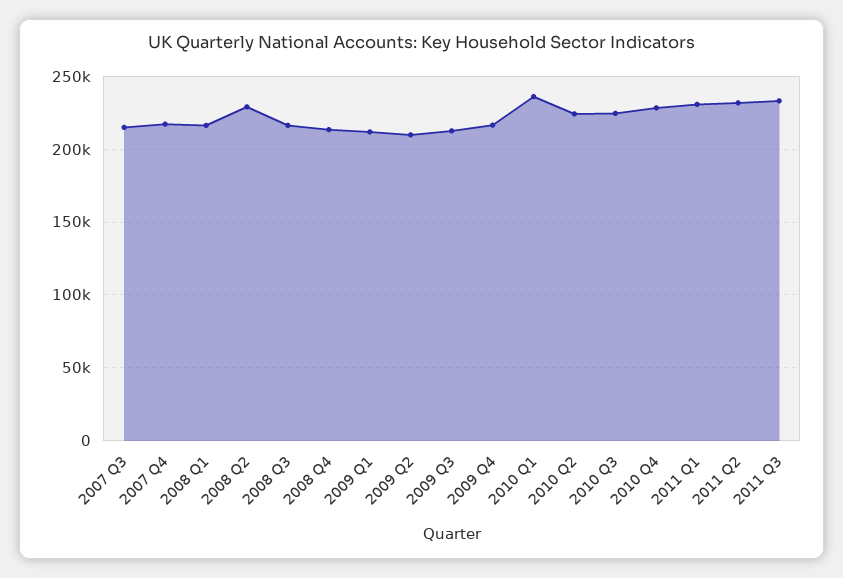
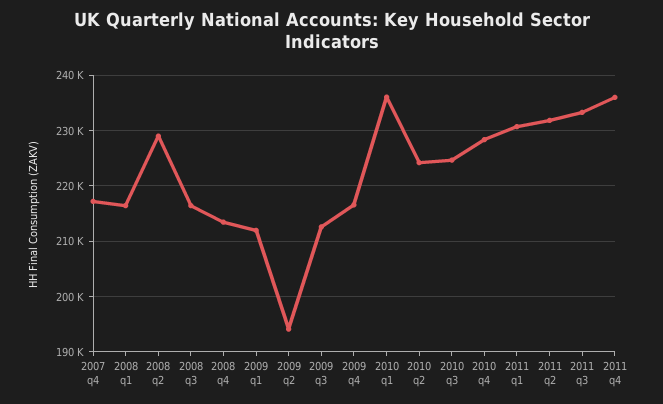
2007 Q3: 215000 -> none
2009 Q2: 210000 -> 194000
2011 q4: none -> 236000

